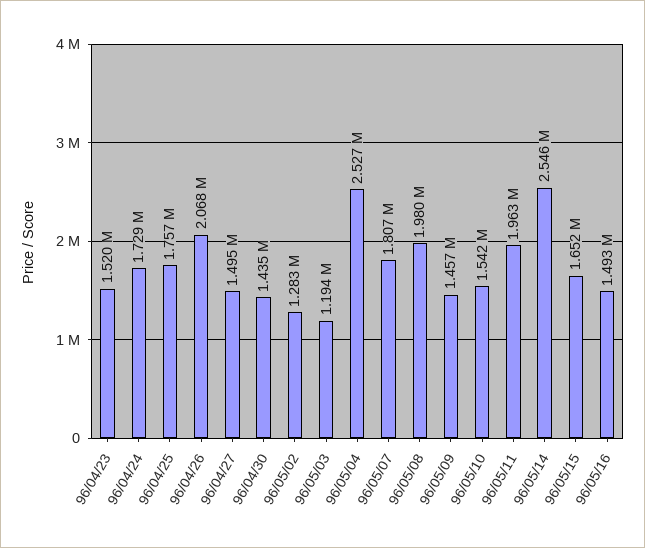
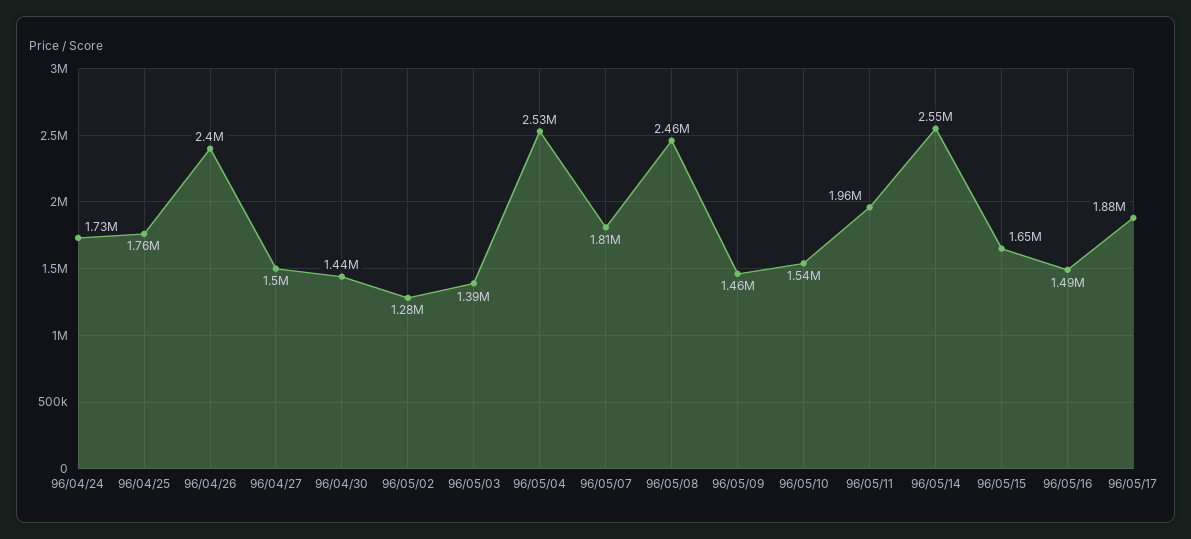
96/04/23: 1520000 -> none
96/04/26: 2068000 -> 2400000
96/05/03: 1194000 -> 1390000
96/05/08: 1980000 -> 2460000
96/05/17: none -> 1880000

